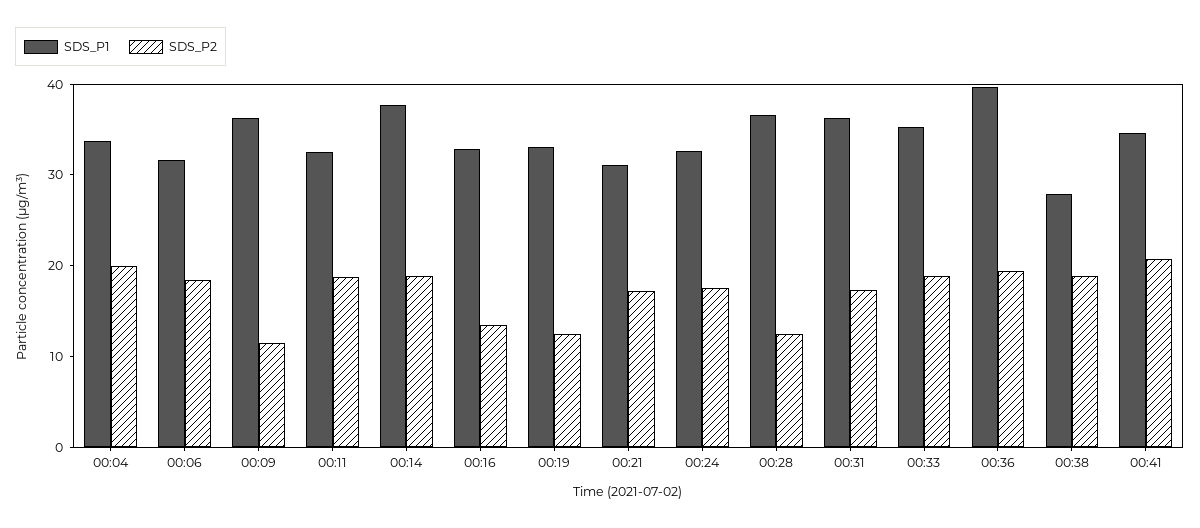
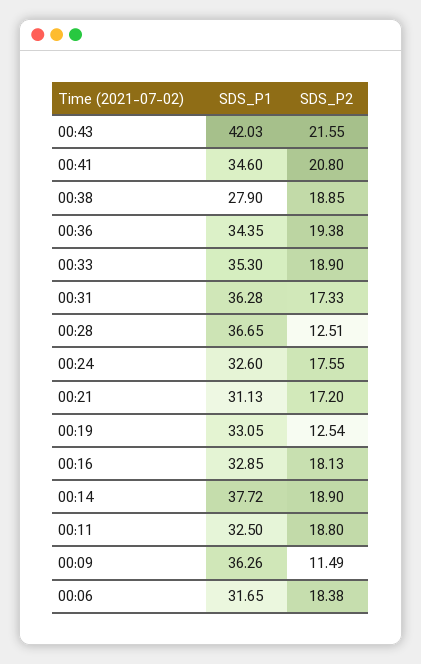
SDS_P1, 00:04: 34 -> none
SDS_P2, 00:04: 20 -> none
SDS_P2, 00:16: 14 -> 18.13
SDS_P1, 00:36: 40 -> 34.35
SDS_P1, 00:43: none -> 42.03
SDS_P2, 00:43: none -> 21.55

